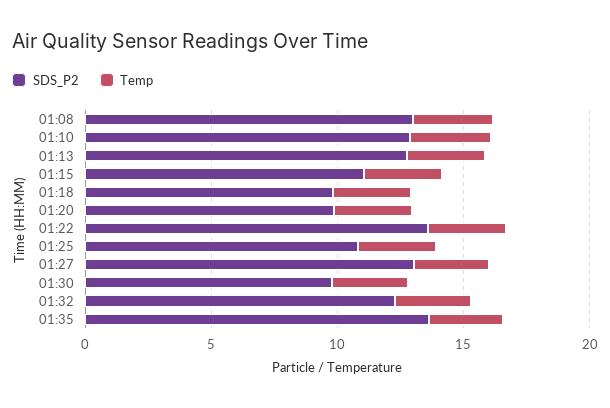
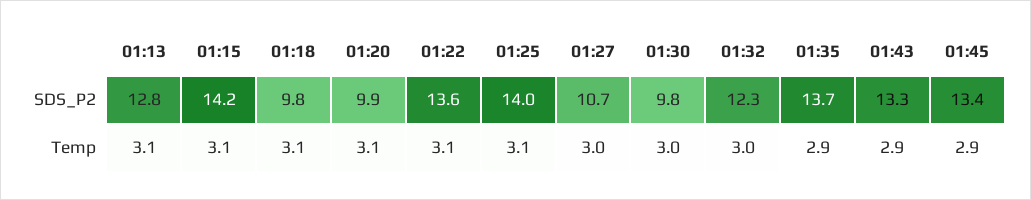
SDS_P2, 01:08: 13 -> none
Temp, 01:08: 3 -> none
SDS_P2, 01:10: 13 -> none
Temp, 01:10: 3 -> none
SDS_P2, 01:15: 11 -> 14.2
SDS_P2, 01:25: 11 -> 14
SDS_P2, 01:27: 13 -> 10.7
SDS_P2, 01:43: none -> 13.3
SDS_P2, 01:45: none -> 13.4
Temp, 01:43: none -> 2.9
Temp, 01:45: none -> 2.9

